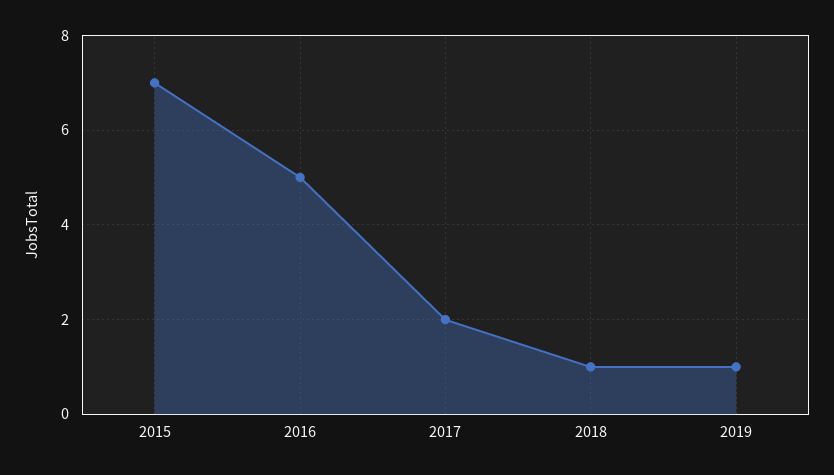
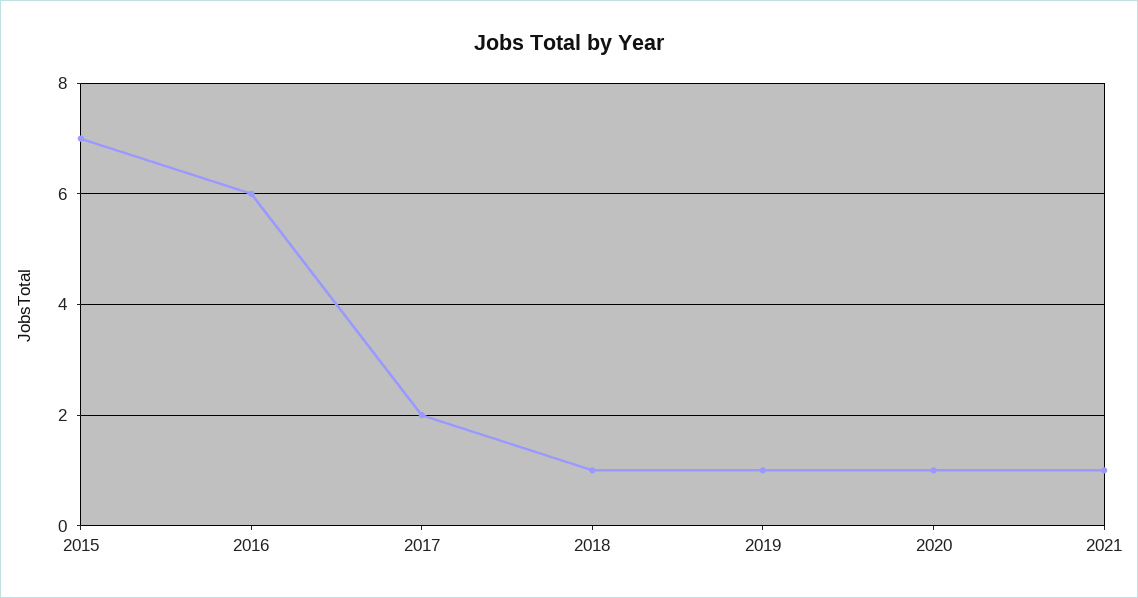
2016: 5 -> 6
2020: none -> 1
2021: none -> 1

